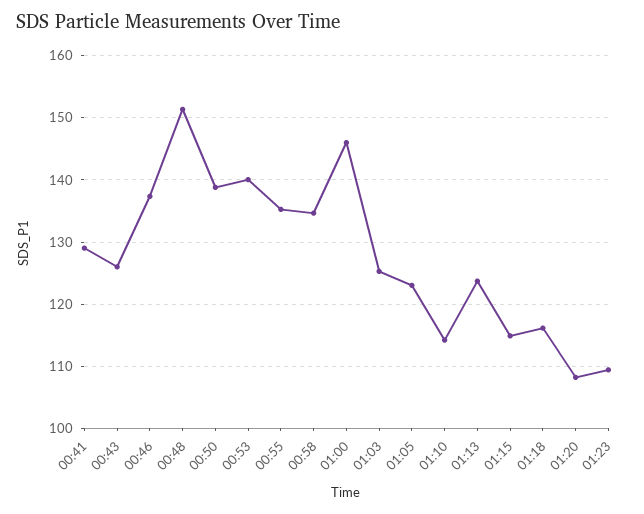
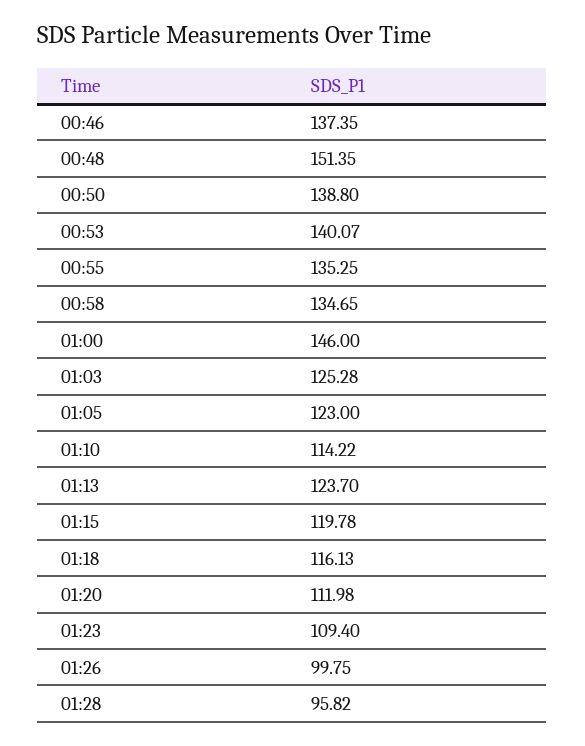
00:41: 129 -> none
00:43: 126 -> none
01:15: 115 -> 119.78
01:20: 108 -> 111.98
01:26: none -> 99.75
01:28: none -> 95.82

